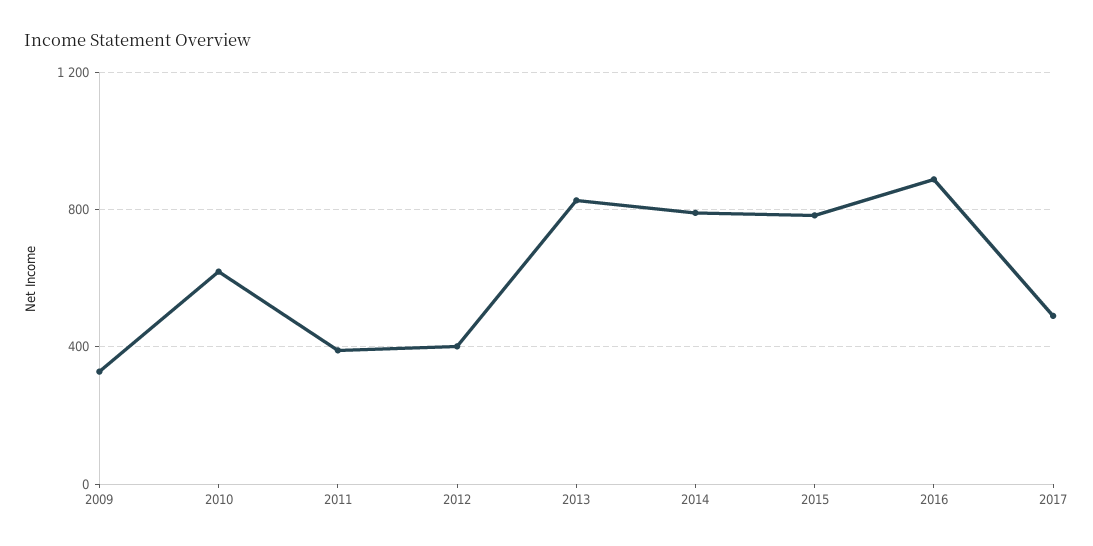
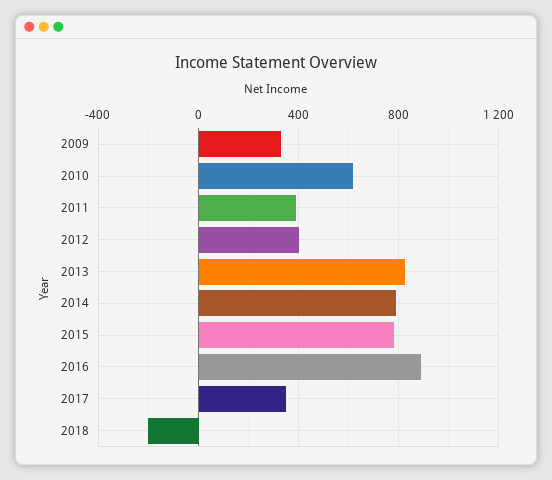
2017: 500 -> 350
2018: none -> -200

